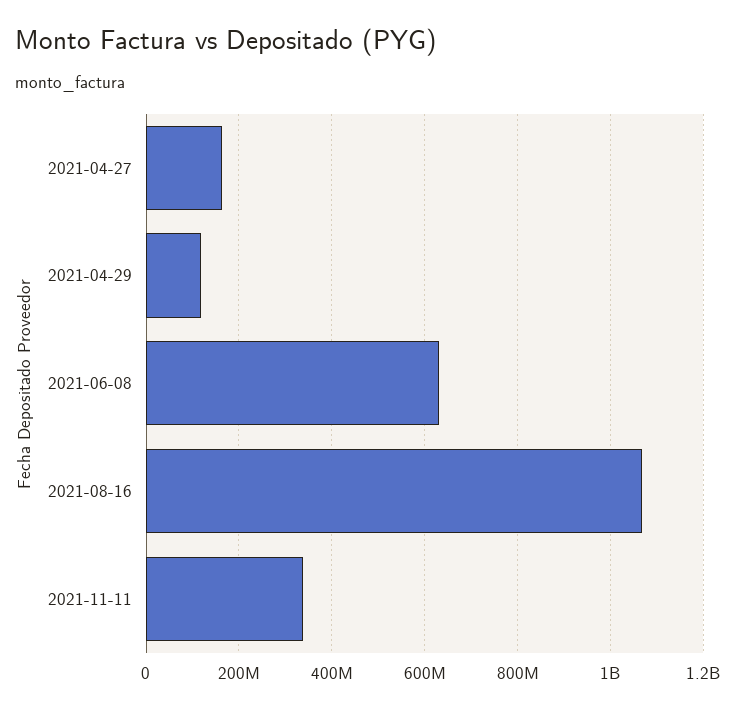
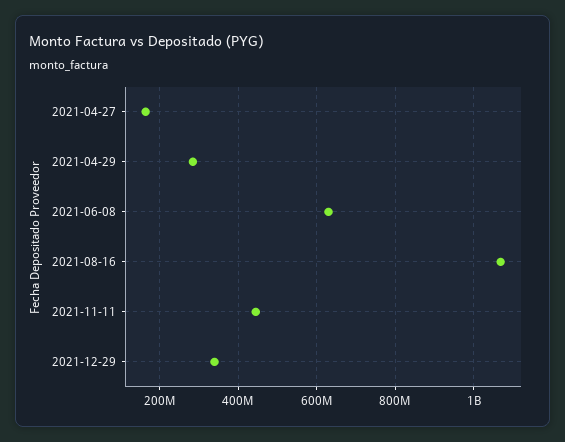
2021-04-29: 120000000 -> 280000000
2021-11-11: 340000000 -> 440000000
2021-12-29: none -> 340000000

